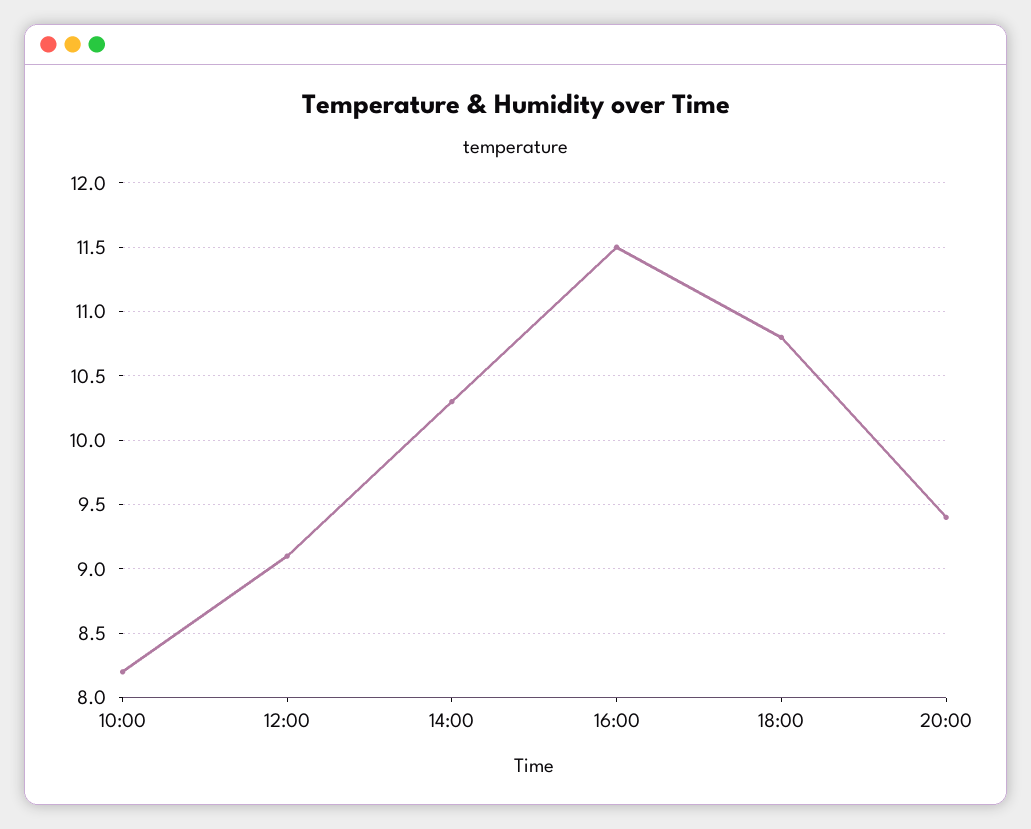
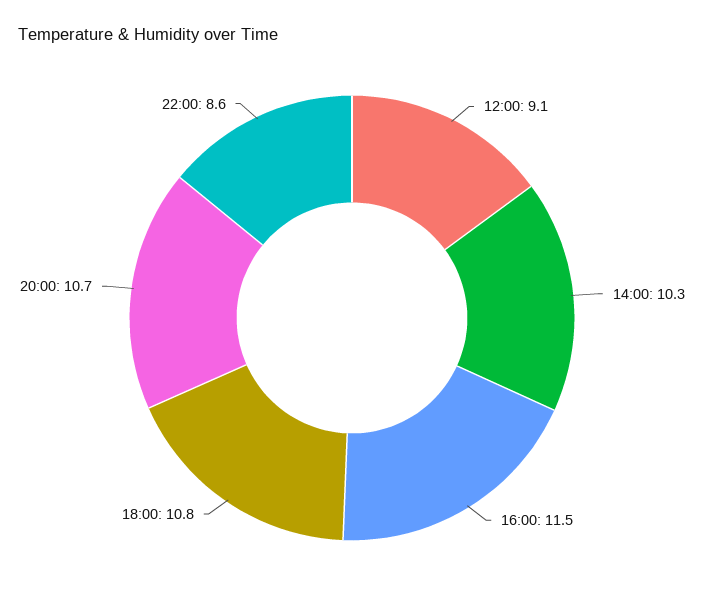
10:00: 8.2 -> none
20:00: 9.4 -> 10.7
22:00: none -> 8.6

